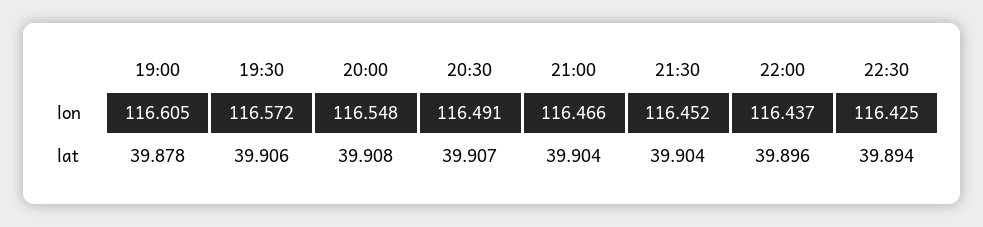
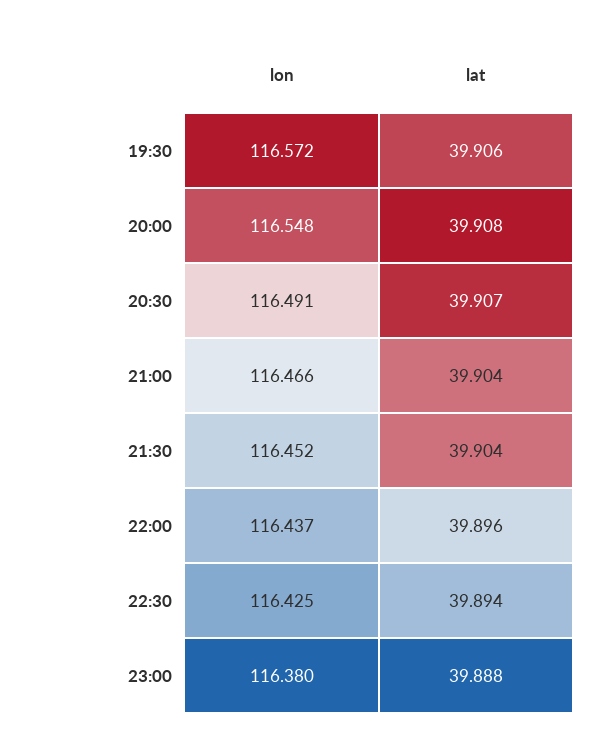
19:00, lon: 116.605 -> none
19:00, lat: 39.878 -> none
23:00, lon: none -> 116.38
23:00, lat: none -> 39.888

